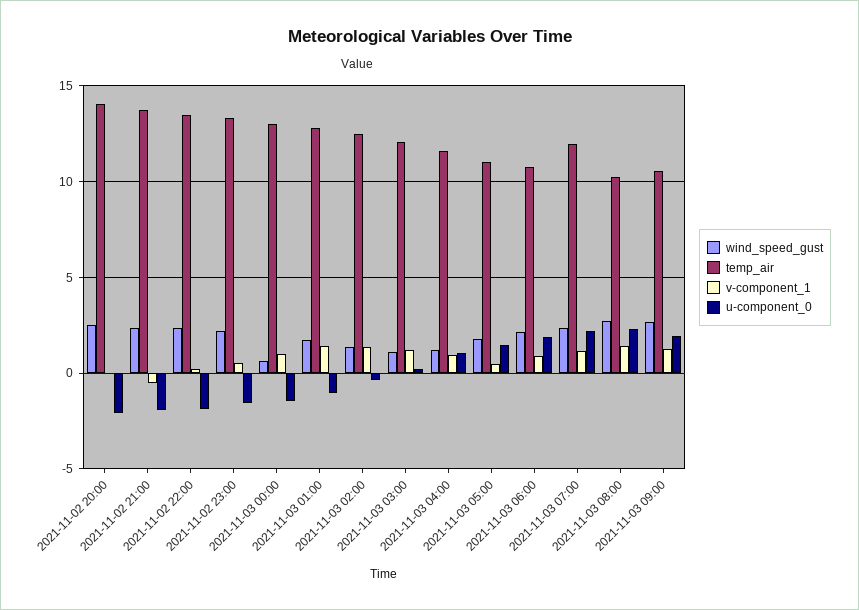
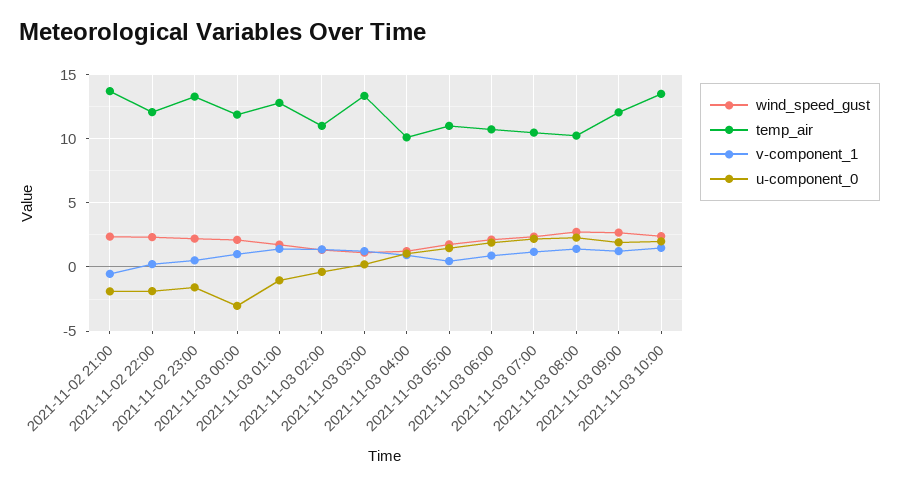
wind_speed_gust, 2021-11-02 20:00: 2.5 -> none
temp_air, 2021-11-02 20:00: 14 -> none
v-component_1, 2021-11-02 20:00: 0 -> none
u-component_0, 2021-11-02 20:00: -2 -> none
temp_air, 2021-11-02 22:00: 13.5 -> 12
wind_speed_gust, 2021-11-03 00:00: 0.5 -> 2
temp_air, 2021-11-03 00:00: 13 -> 12
u-component_0, 2021-11-03 00:00: -1.5 -> -3
temp_air, 2021-11-03 02:00: 12.5 -> 11
temp_air, 2021-11-03 03:00: 12 -> 13.5
temp_air, 2021-11-03 04:00: 11.5 -> 10
temp_air, 2021-11-03 07:00: 12 -> 10.5
temp_air, 2021-11-03 09:00: 10.5 -> 12
wind_speed_gust, 2021-11-03 10:00: none -> 2.5
temp_air, 2021-11-03 10:00: none -> 13.5
v-component_1, 2021-11-03 10:00: none -> 1.5
u-component_0, 2021-11-03 10:00: none -> 2

